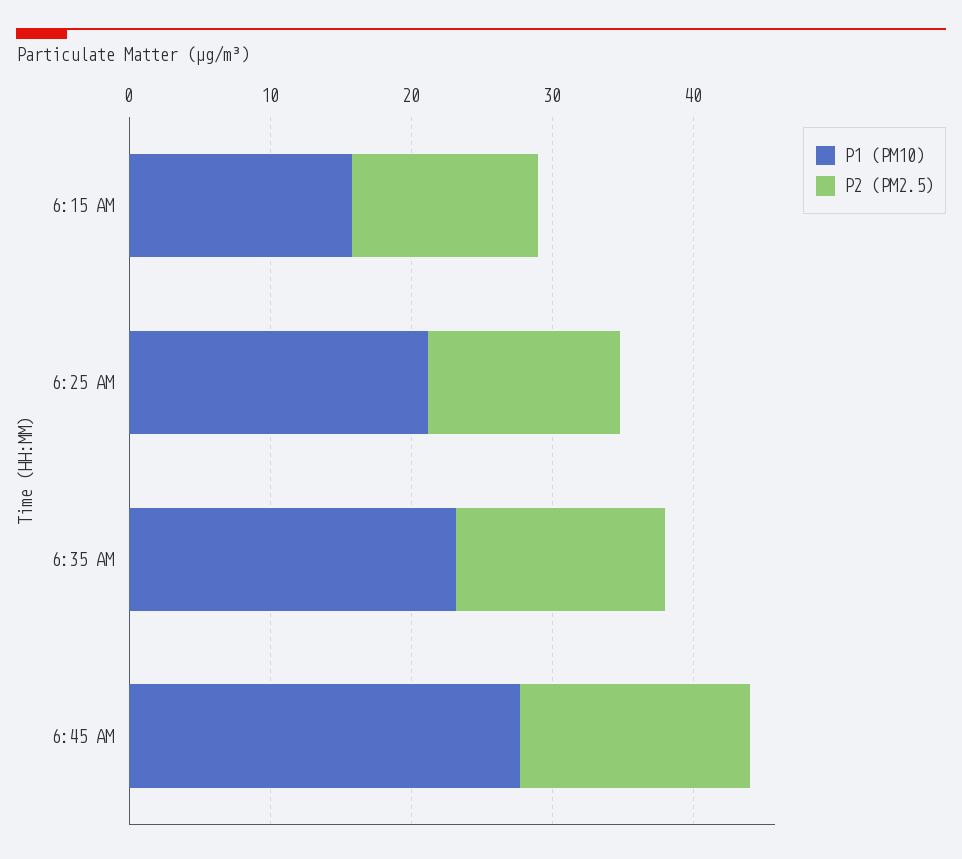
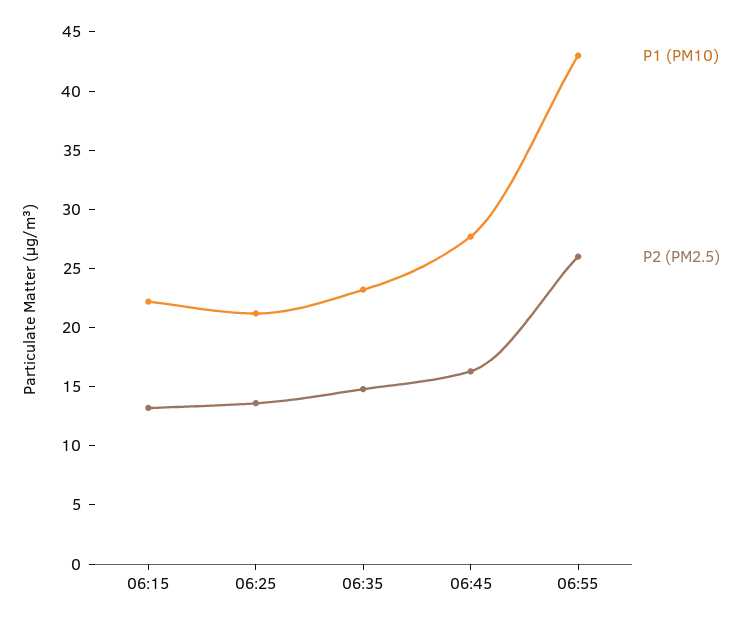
P1 (PM10), 6:15 AM: 16 -> 22
P1 (PM10), 06:55: none -> 43
P2 (PM2.5), 06:55: none -> 26

